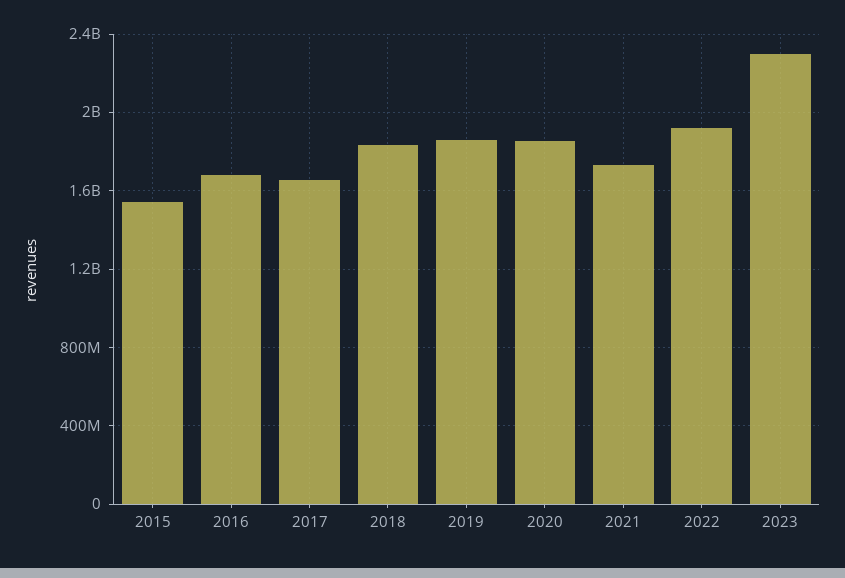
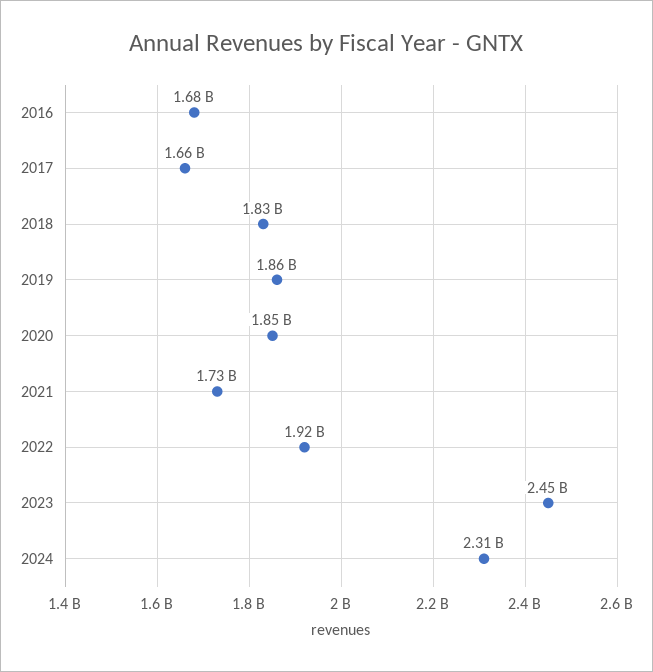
2015: 1550000000 -> none
2023: 2300000000 -> 2450000000
2024: none -> 2310000000

